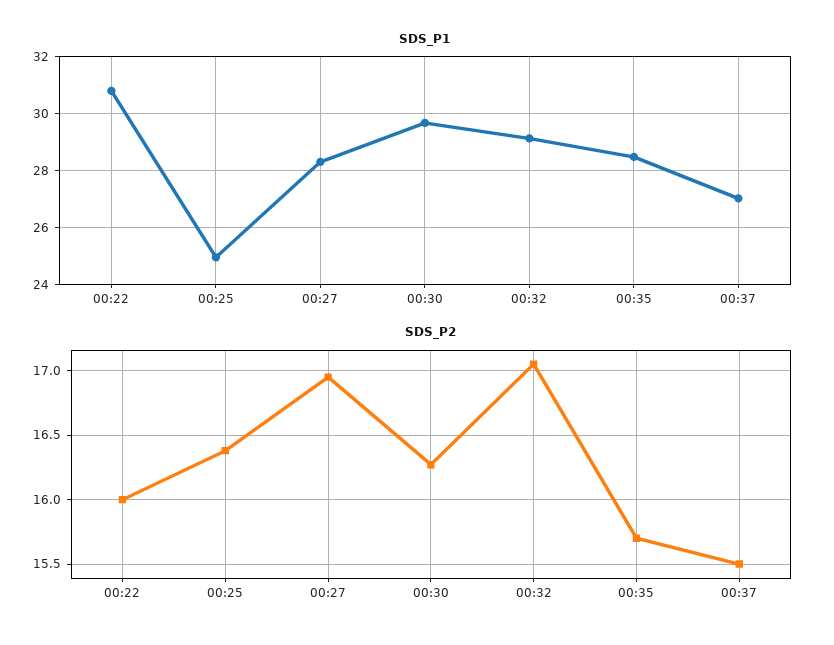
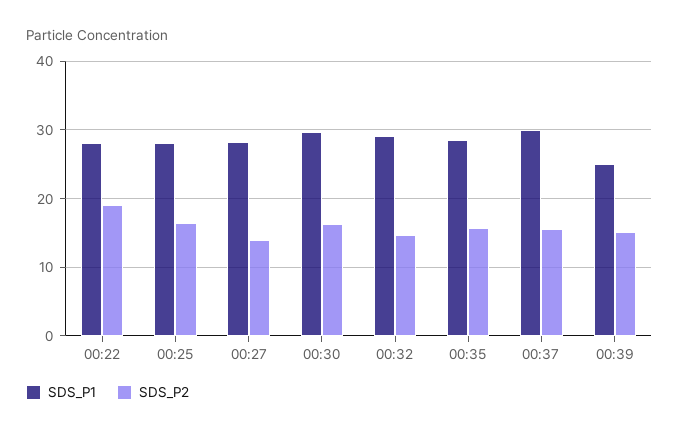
SDS_P1, 00:22: 30.75 -> 28
SDS_P1, 00:25: 25 -> 28
SDS_P1, 00:37: 27 -> 30
SDS_P2, 00:22: 16 -> 19
SDS_P2, 00:27: 16.95 -> 14
SDS_P2, 00:32: 17.05 -> 15
SDS_P1, 00:39: none -> 25
SDS_P2, 00:39: none -> 15

